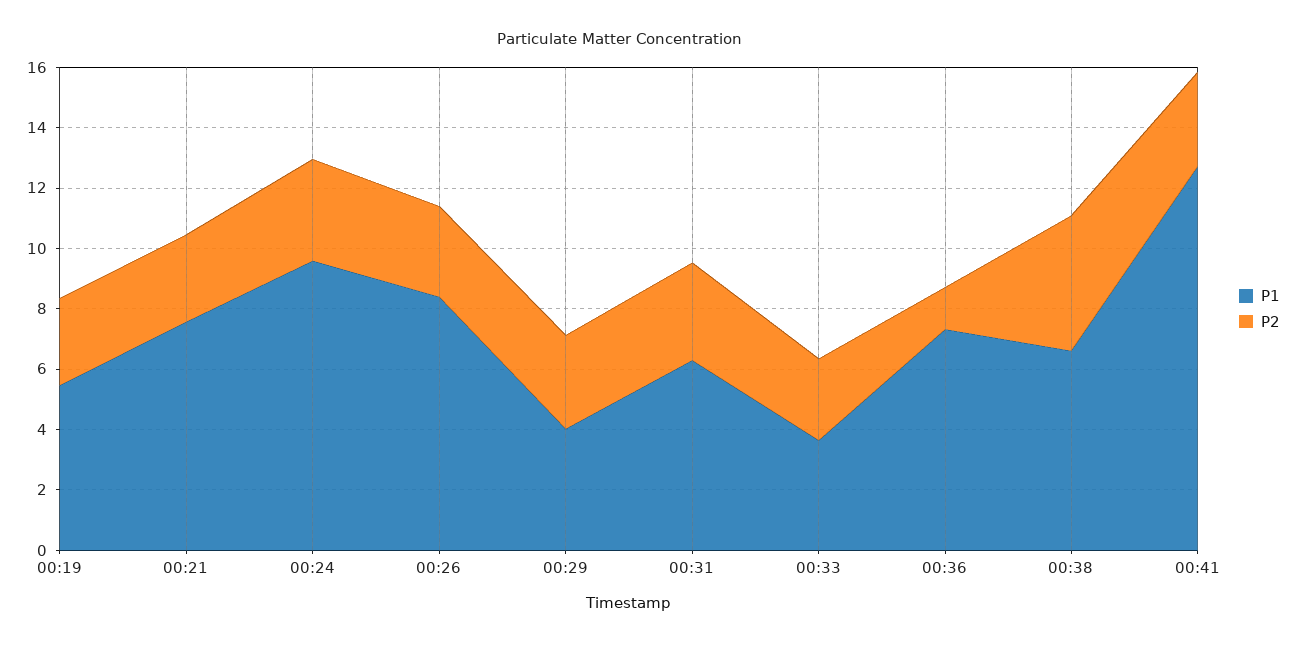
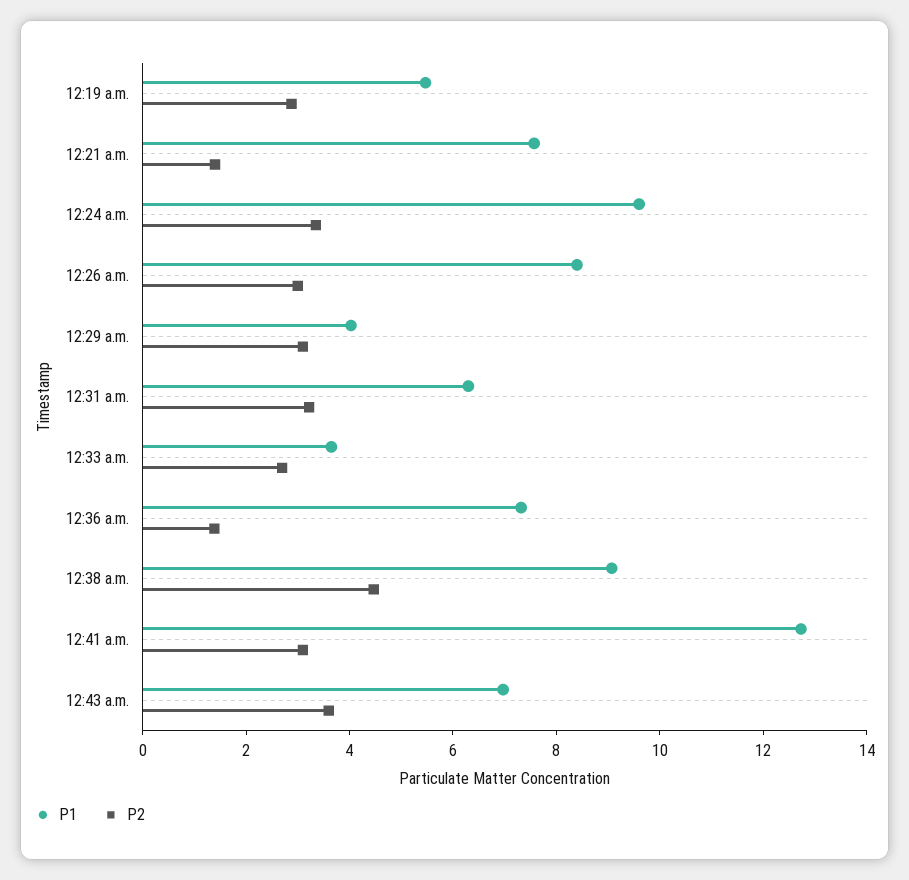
P2, 00:21: 3 -> 1.5
P1, 00:38: 6.5 -> 9
P1, 12:43 a.m.: none -> 7
P2, 12:43 a.m.: none -> 3.5

